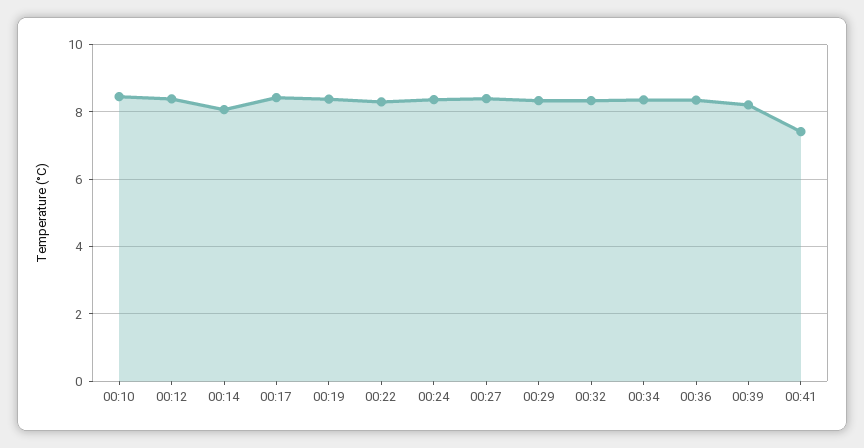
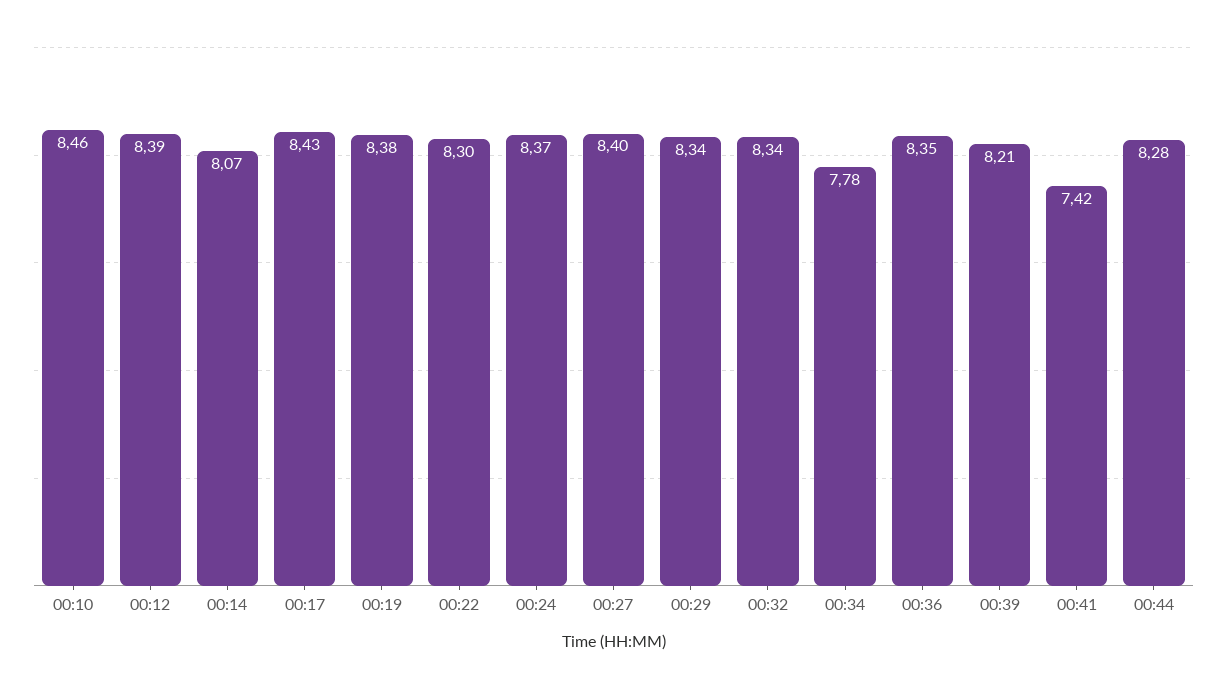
00:34: 8.4 -> 7.78
00:44: none -> 8.28

